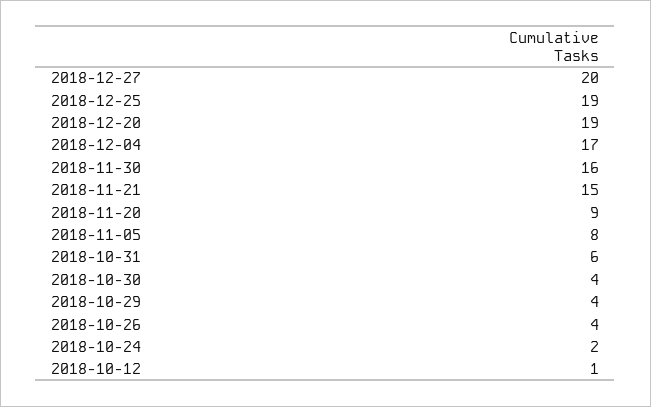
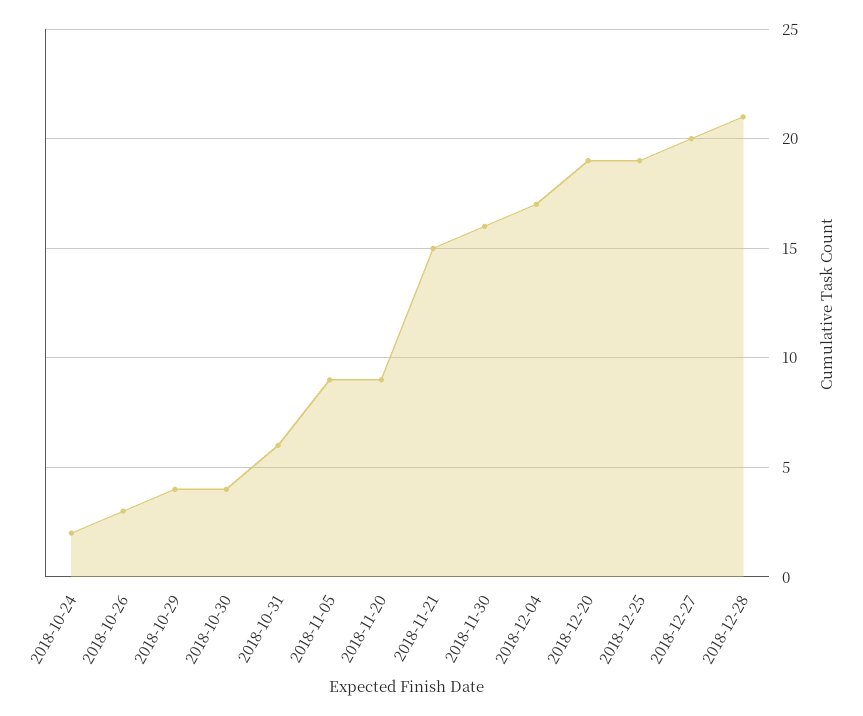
2018-11-05: 8 -> 9
2018-10-26: 4 -> 3
2018-10-12: 1 -> none
2018-12-28: none -> 21

